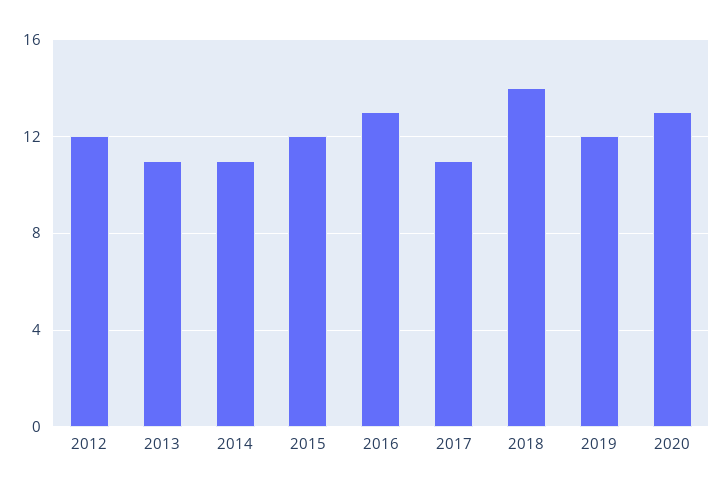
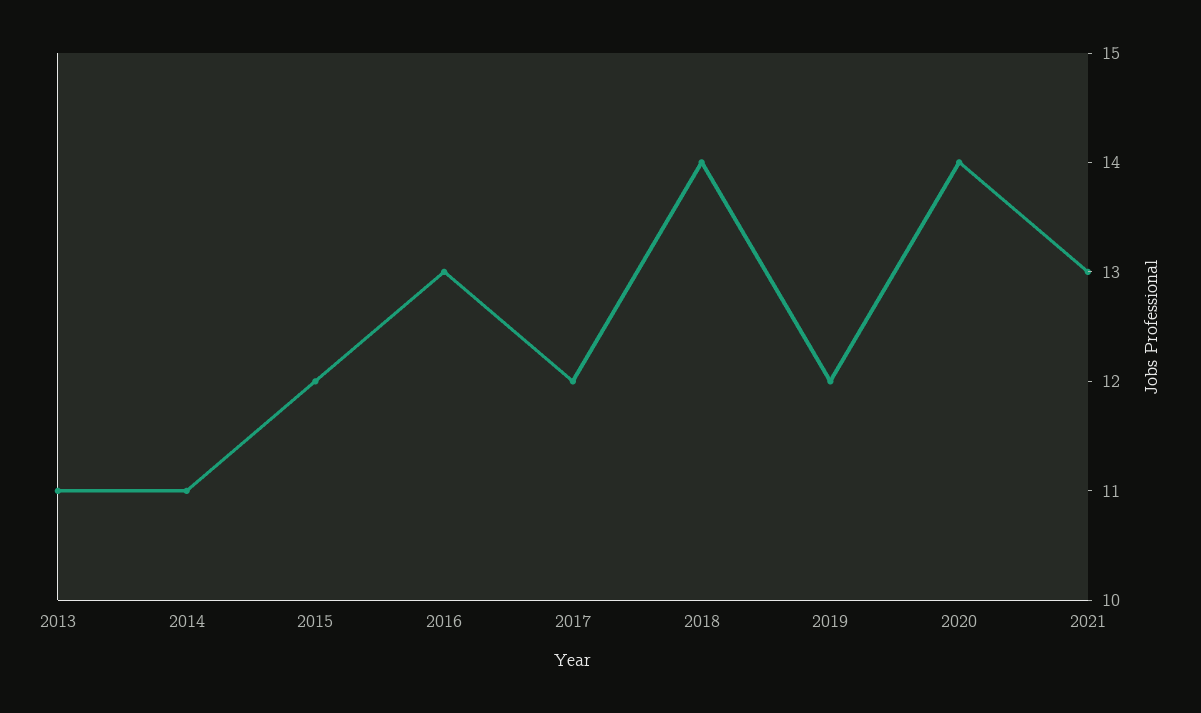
2012: 12 -> none
2017: 11 -> 12
2020: 13 -> 14
2021: none -> 13

